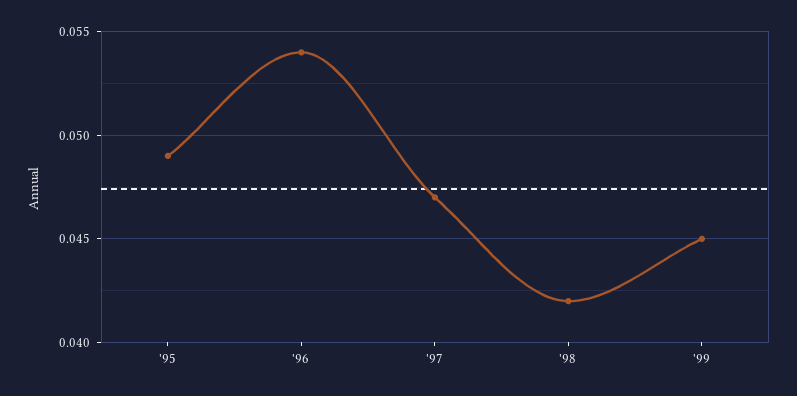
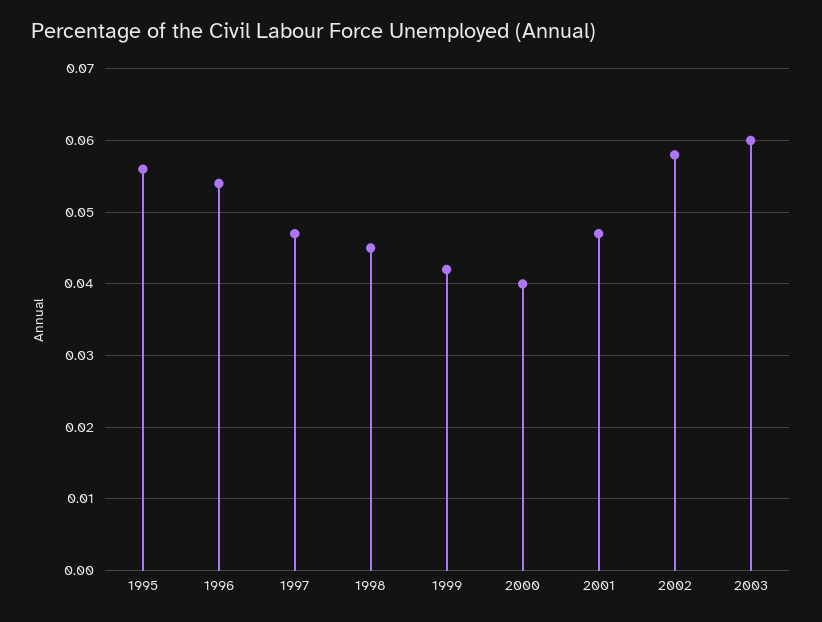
'95: 0.049 -> 0.056
'98: 0.042 -> 0.045
'99: 0.045 -> 0.042
2000: none -> 0.04
2001: none -> 0.047
2002: none -> 0.058
2003: none -> 0.06

